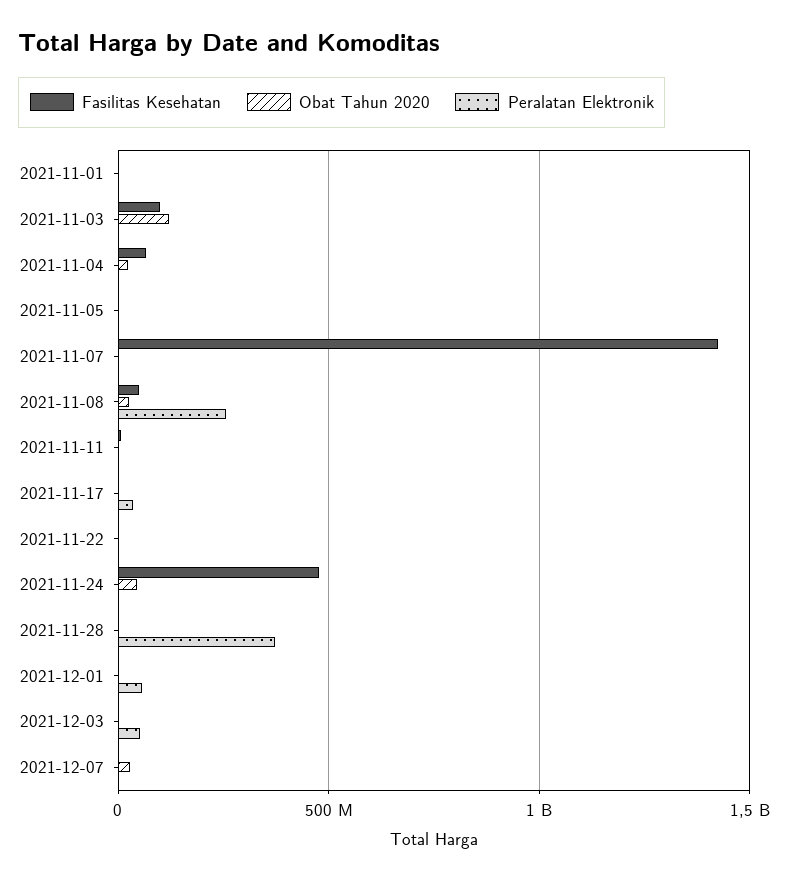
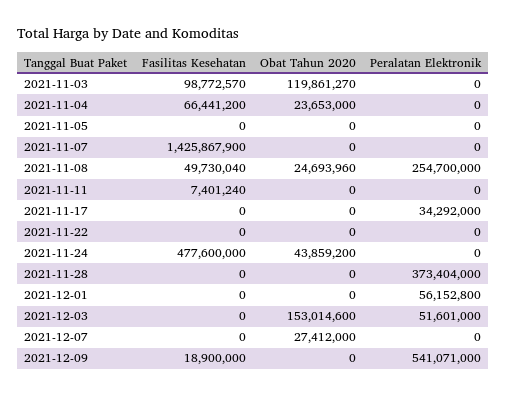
Fasilitas Kesehatan, 2021-11-01: 0 -> none
Obat Tahun 2020, 2021-11-01: 0 -> none
Peralatan Elektronik, 2021-11-01: 0 -> none
Obat Tahun 2020, 2021-12-03: 0 -> 153014600
Fasilitas Kesehatan, 2021-12-09: none -> 18900000
Obat Tahun 2020, 2021-12-09: none -> 0
Peralatan Elektronik, 2021-12-09: none -> 541071000

